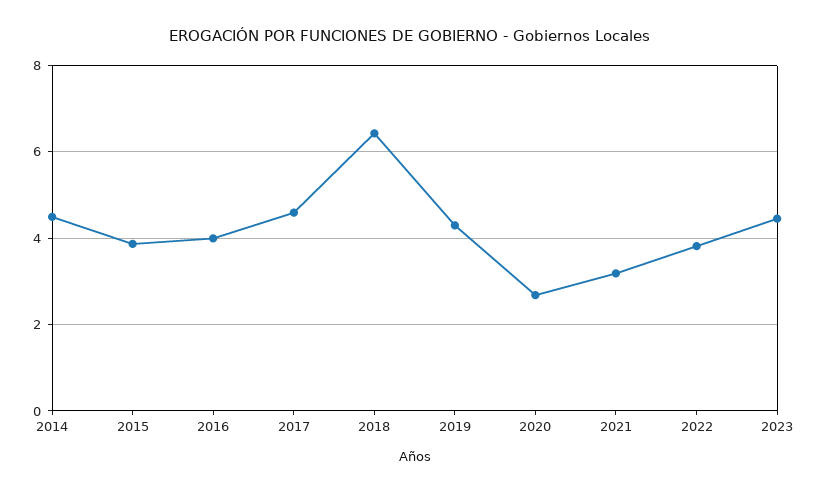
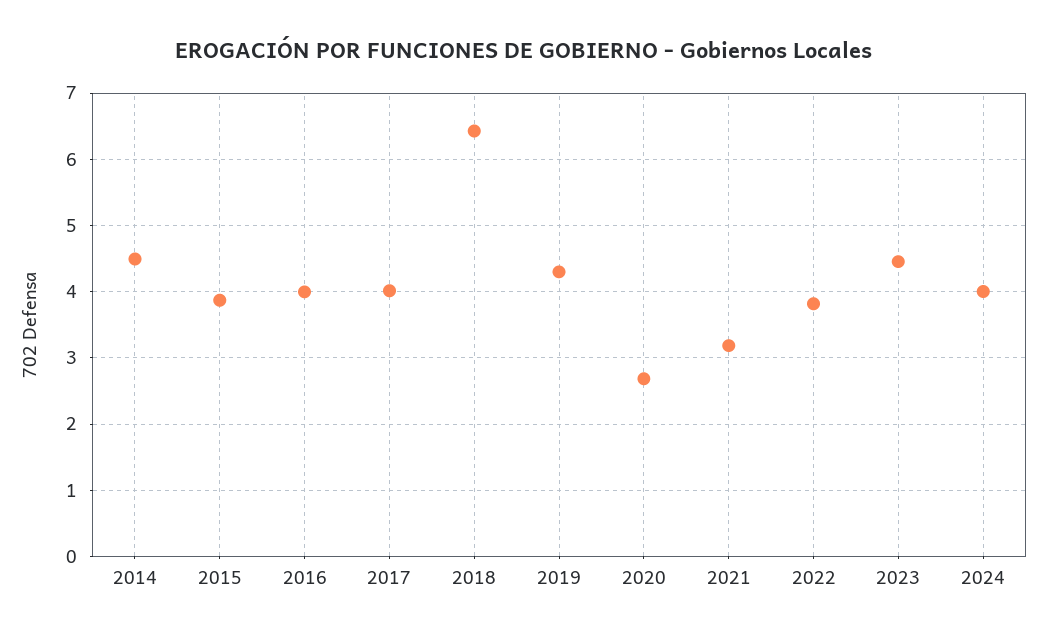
2017: 4.6 -> 4
2024: none -> 4

